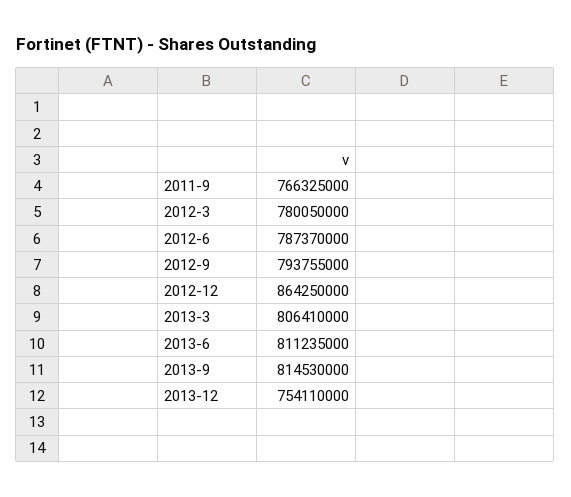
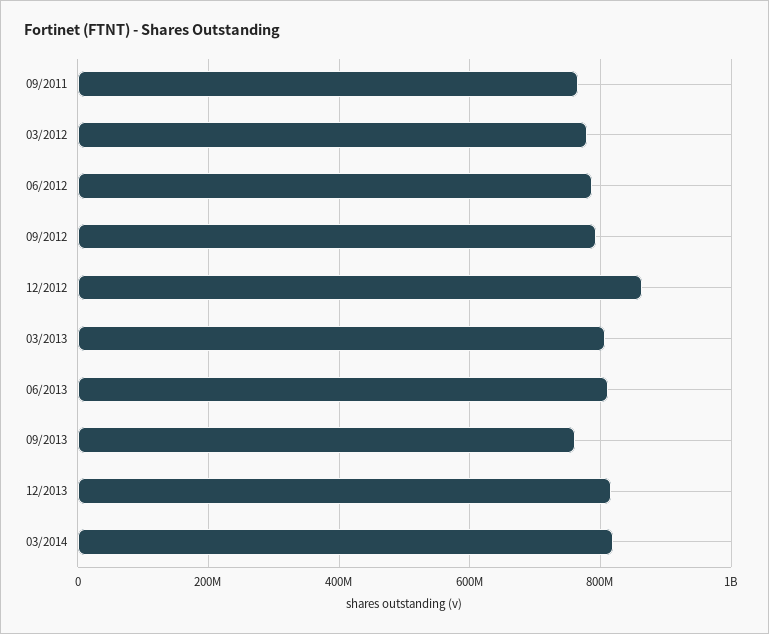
2013-9: 814530000 -> 760000000
2013-12: 754110000 -> 820000000
03/2014: none -> 820000000

